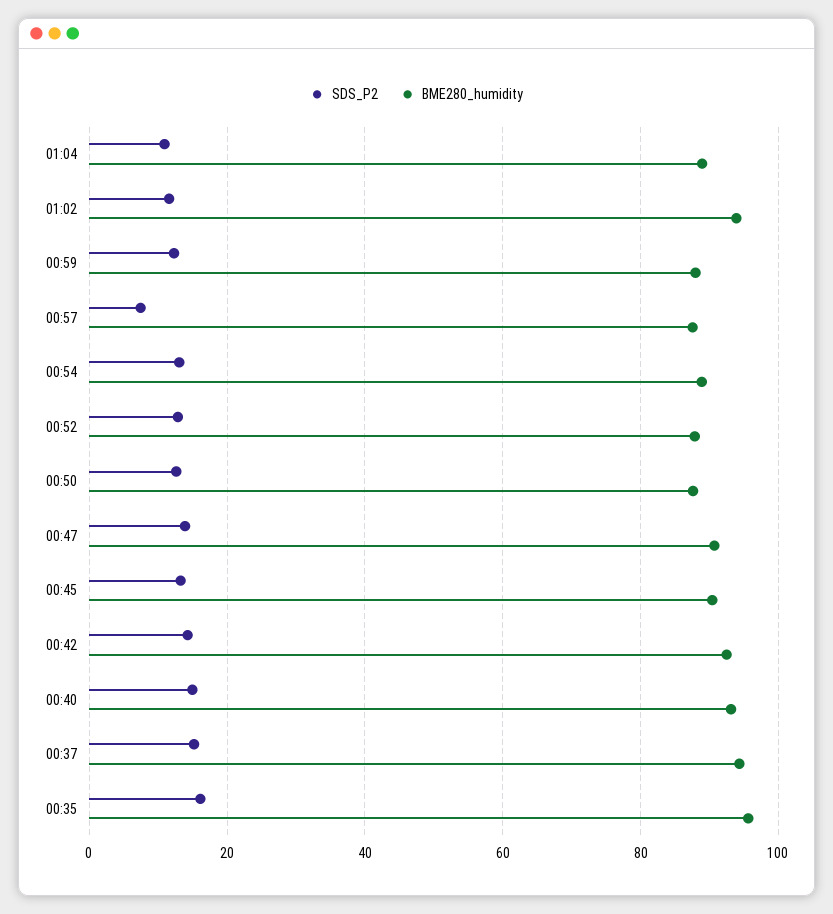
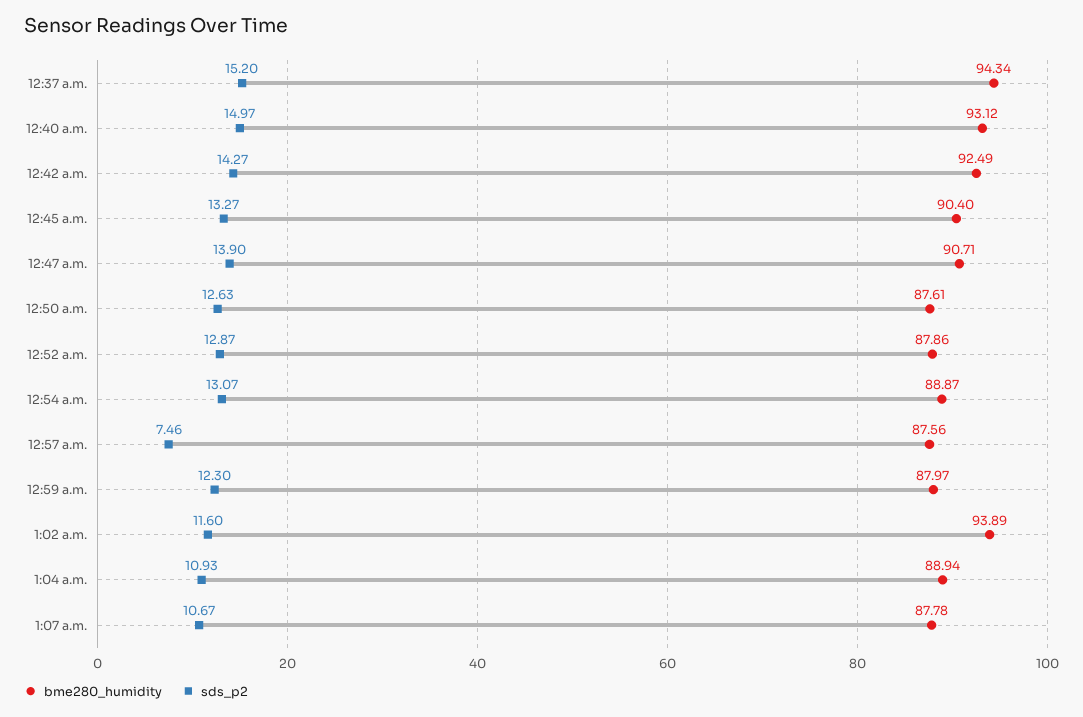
SDS_P2, 00:35: 16 -> none
BME280_humidity, 00:35: 96 -> none
BME280_humidity, 1:07 a.m.: none -> 87.78
SDS_P2, 1:07 a.m.: none -> 10.67

